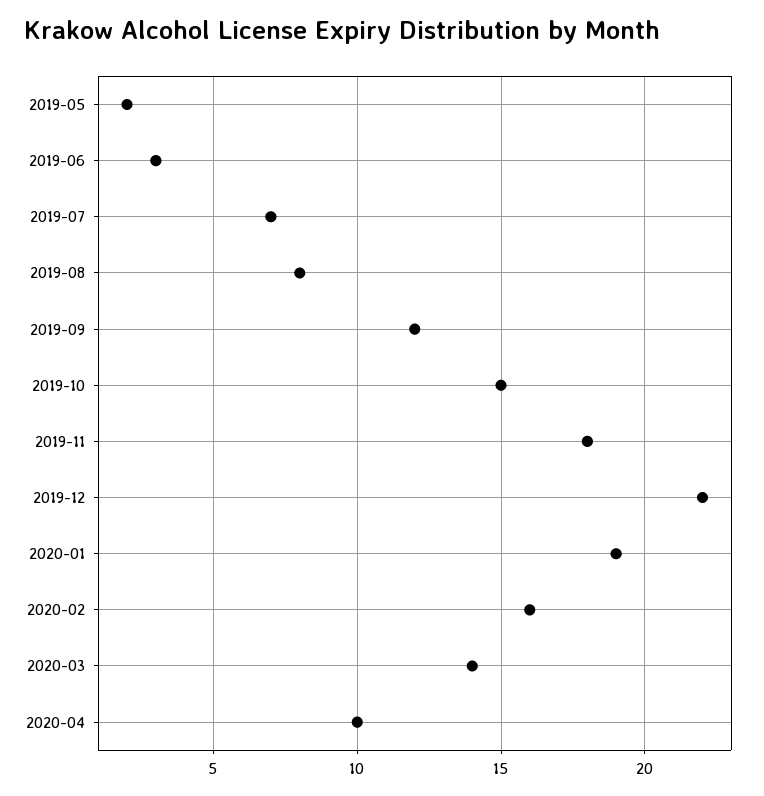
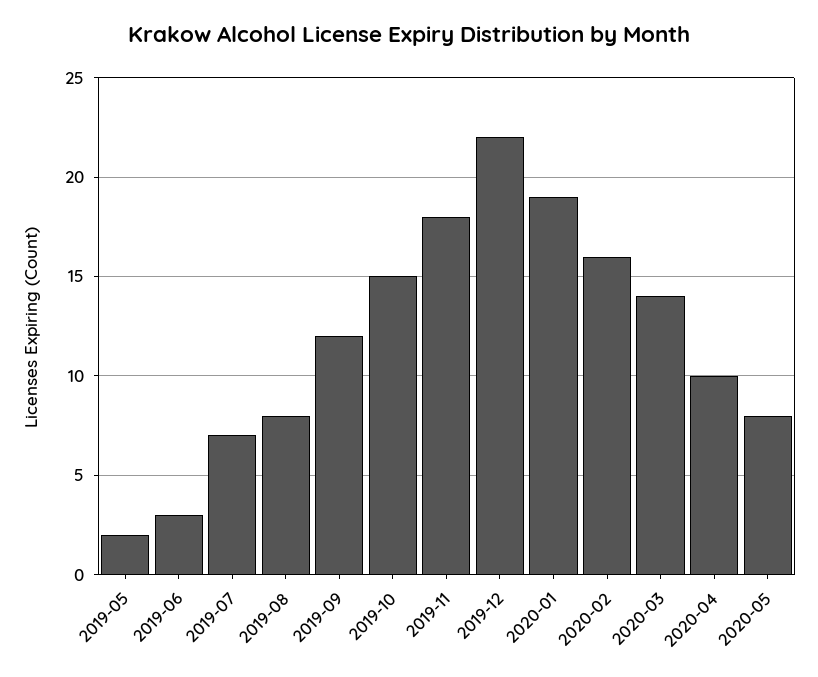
2020-05: none -> 8

